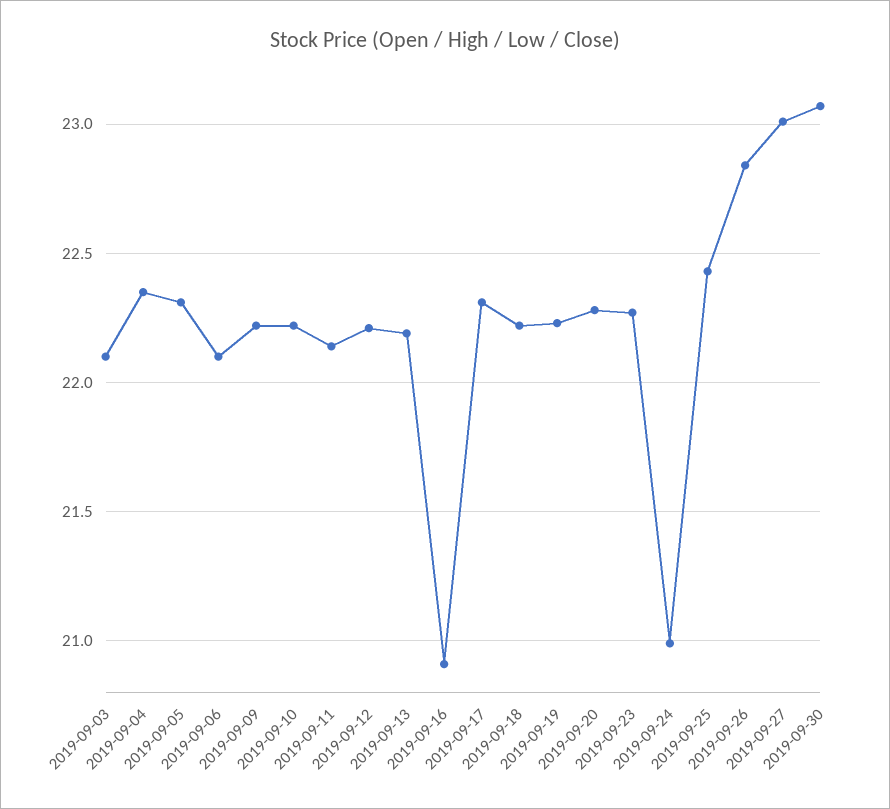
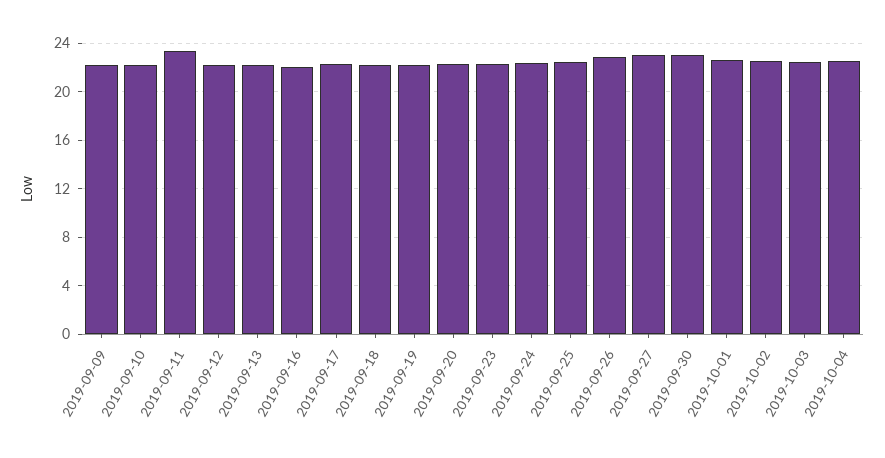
2019-09-03: 22.1 -> none
2019-09-04: 22.35 -> none
2019-09-05: 22.3 -> none
2019-09-06: 22.1 -> none
2019-09-11: 22.15 -> 23.5
2019-09-16: 20.9 -> 22
2019-09-24: 21 -> 22.5
2019-10-01: none -> 22.5
2019-10-02: none -> 22.5
2019-10-03: none -> 22.5
2019-10-04: none -> 22.5

